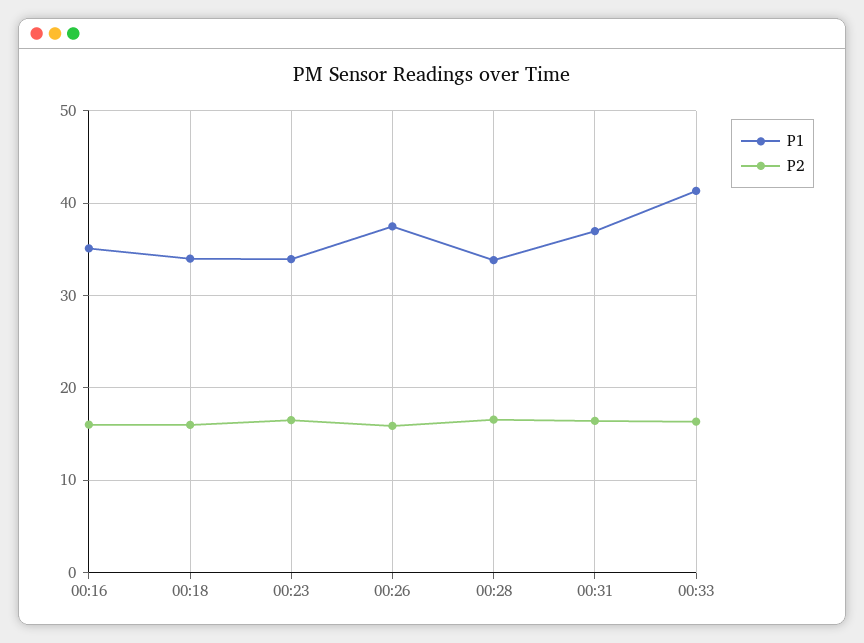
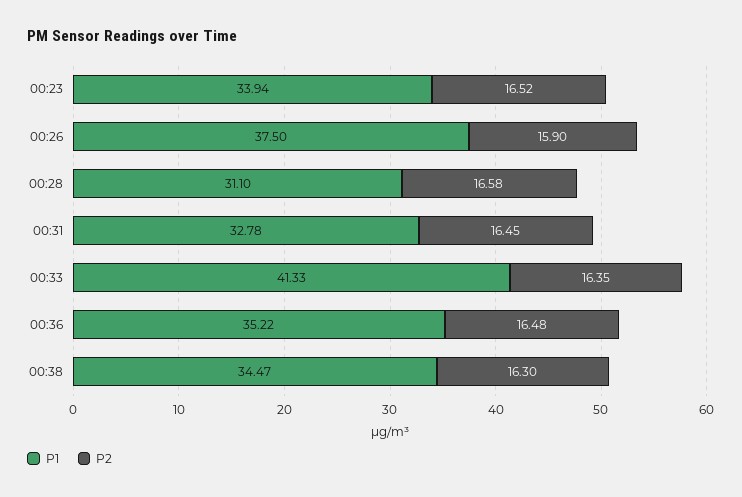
P1, 00:16: 35 -> none
P2, 00:16: 16 -> none
P1, 00:18: 34 -> none
P2, 00:18: 16 -> none
P1, 00:28: 34 -> 31.1
P1, 00:31: 37 -> 32.78
P1, 00:36: none -> 35.22
P2, 00:36: none -> 16.48
P1, 00:38: none -> 34.47
P2, 00:38: none -> 16.3

